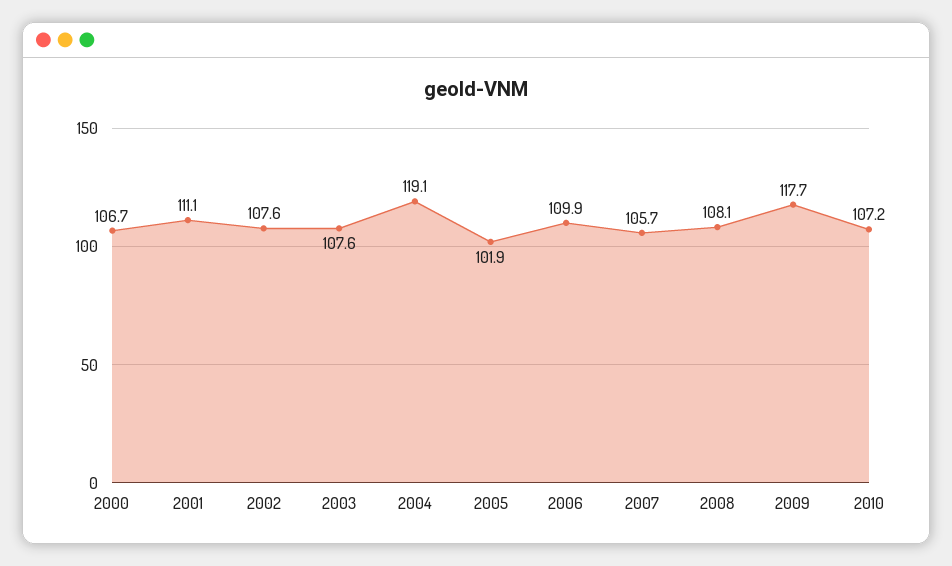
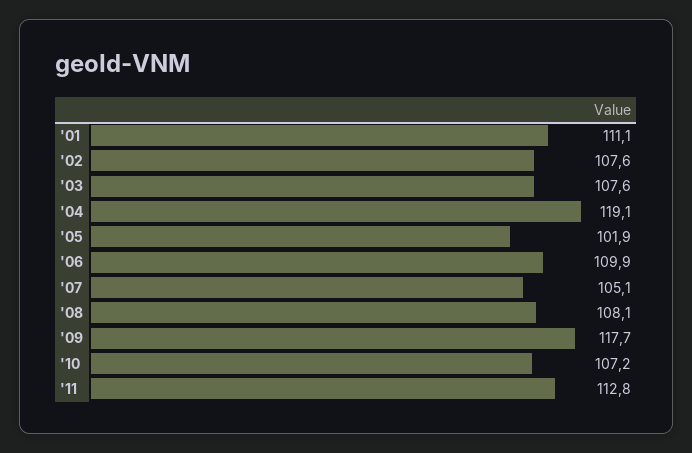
2000: 106.7 -> none
2007: 105.7 -> 105.1
'11: none -> 112.8

